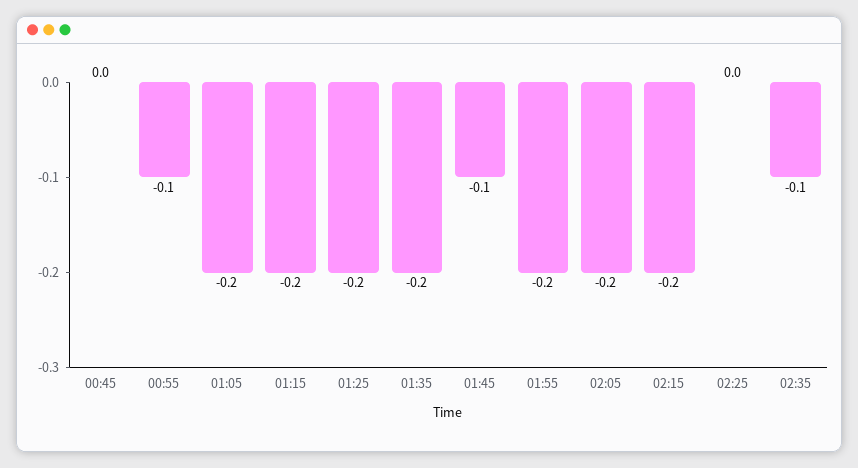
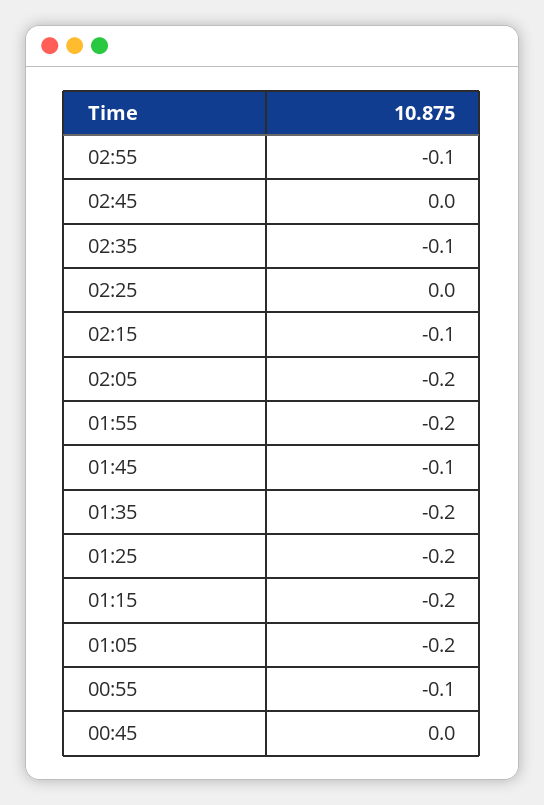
02:15: -0.2 -> -0.1
02:55: none -> -0.1
02:45: none -> 0

